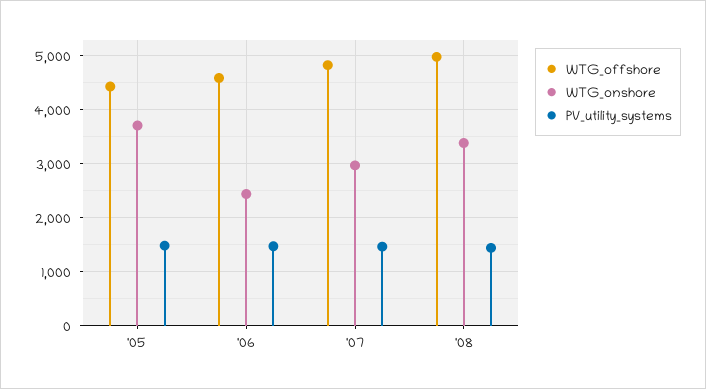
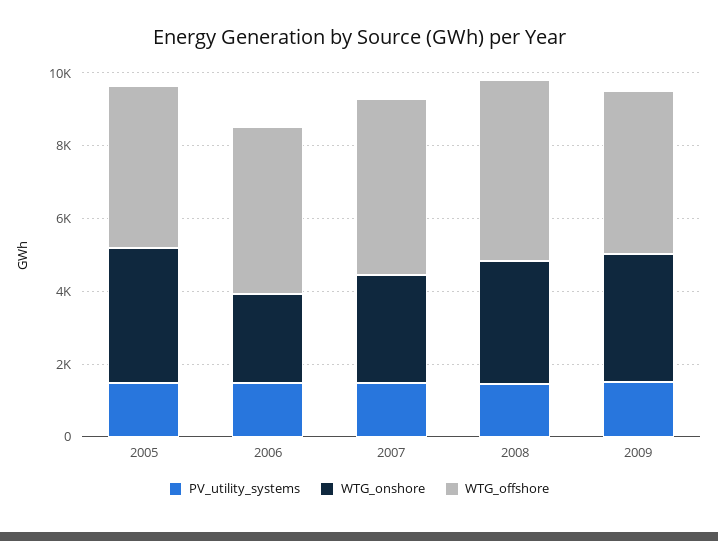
PV_utility_systems, 2009: none -> 1500
WTG_onshore, 2009: none -> 3500
WTG_offshore, 2009: none -> 4500

